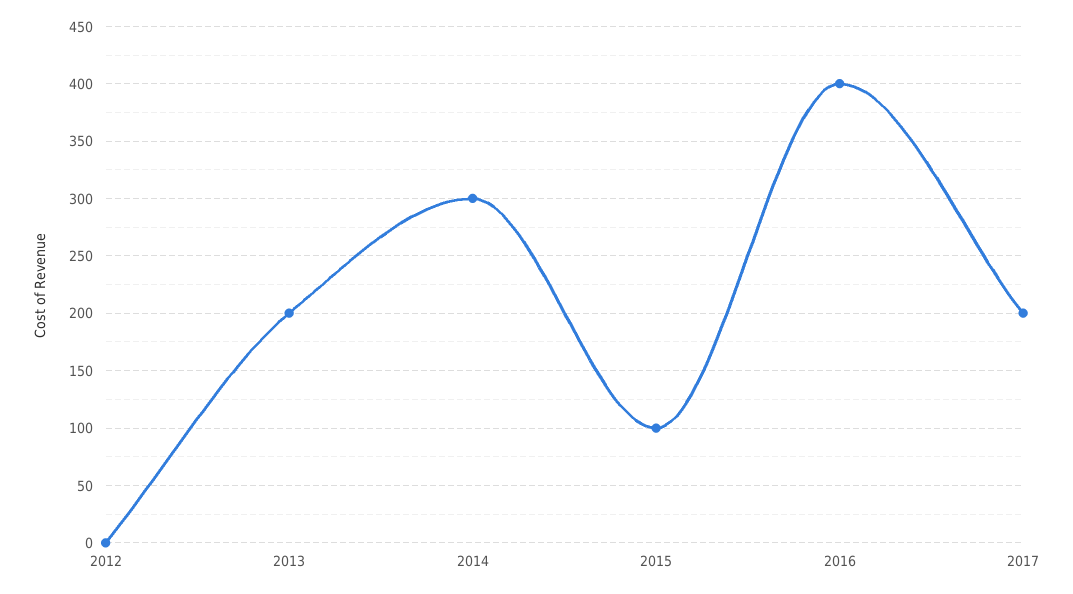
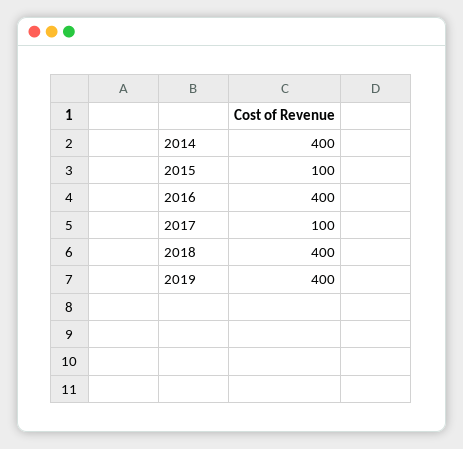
2012: 0 -> none
2013: 200 -> none
2014: 300 -> 400
2017: 200 -> 100
2018: none -> 400
2019: none -> 400

